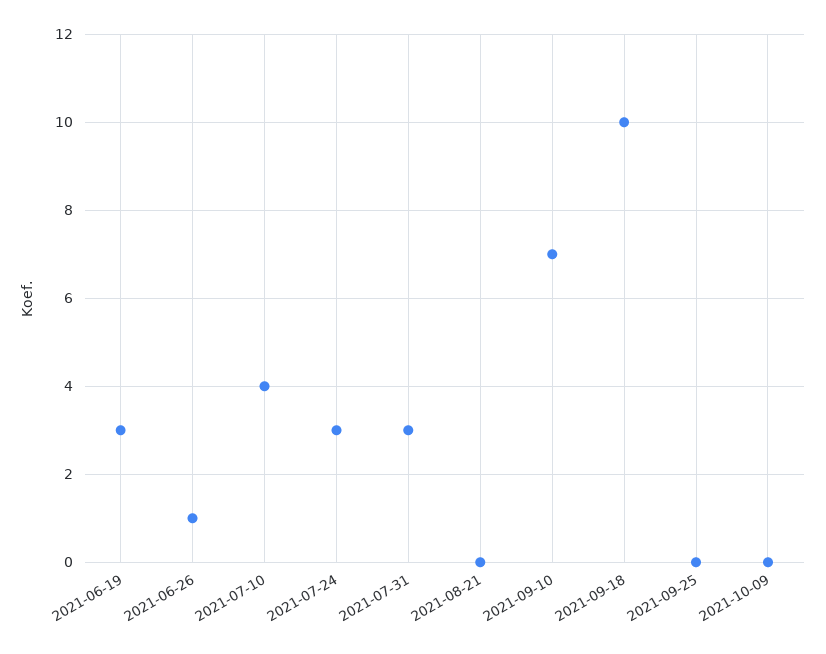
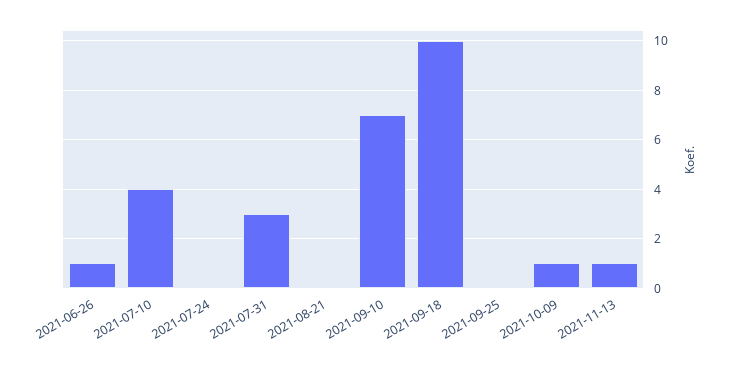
2021-06-19: 3 -> none
2021-07-24: 3 -> 0
2021-10-09: 0 -> 1
2021-11-13: none -> 1

